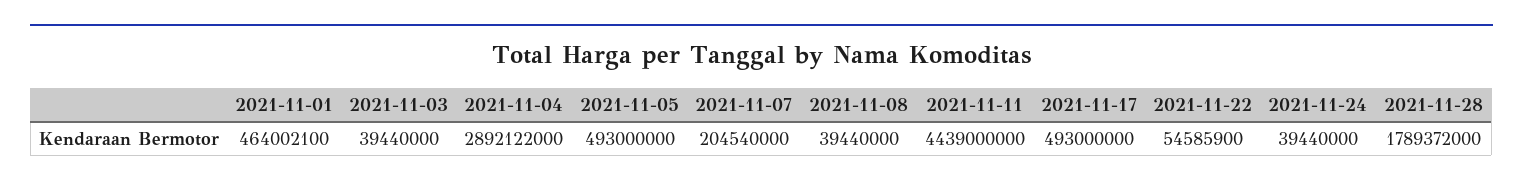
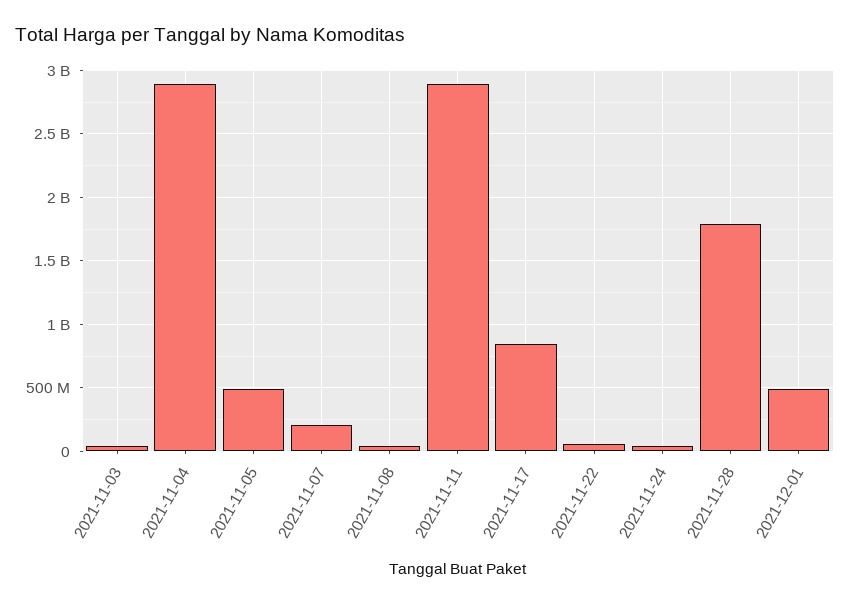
2021-11-01: 464002100 -> none
2021-11-11: 4439000000 -> 2900000000
2021-11-17: 493000000 -> 850000000
2021-12-01: none -> 500000000

